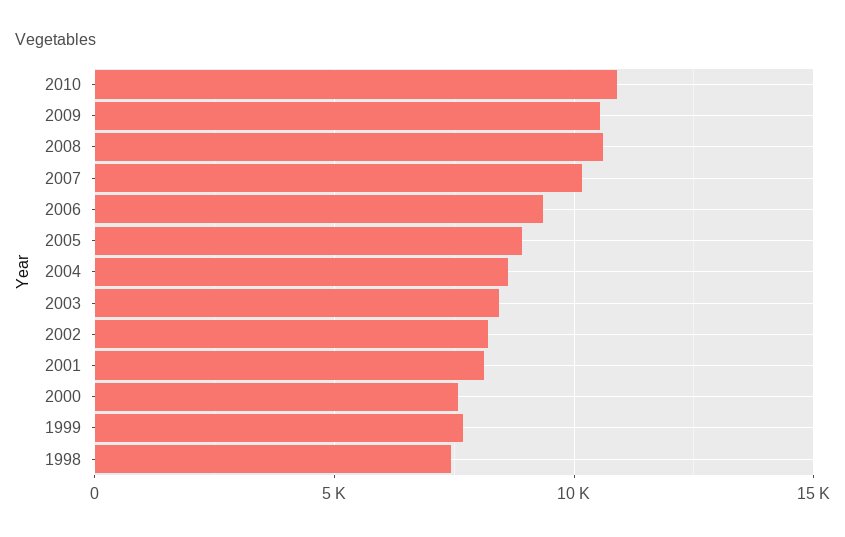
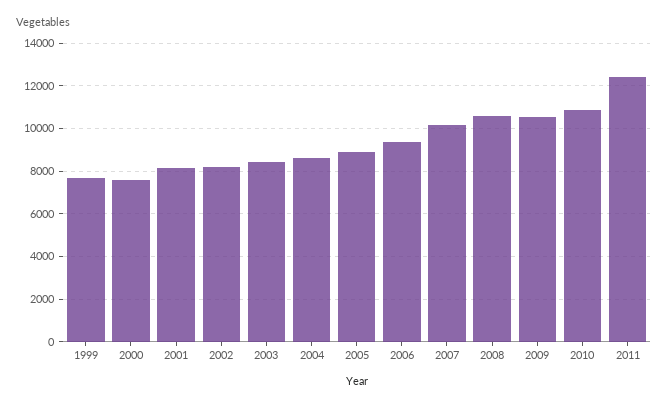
1998: 7500 -> none
2011: none -> 12500

